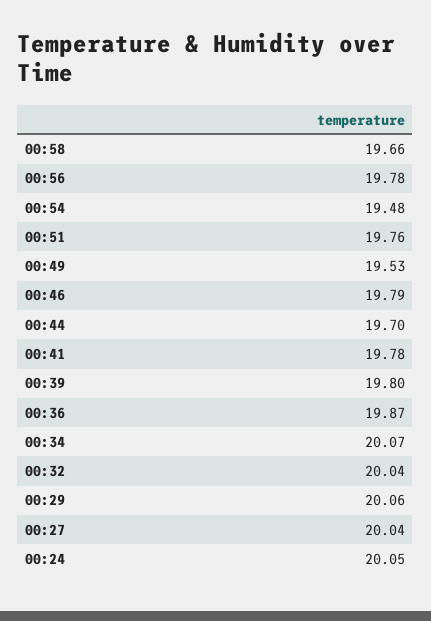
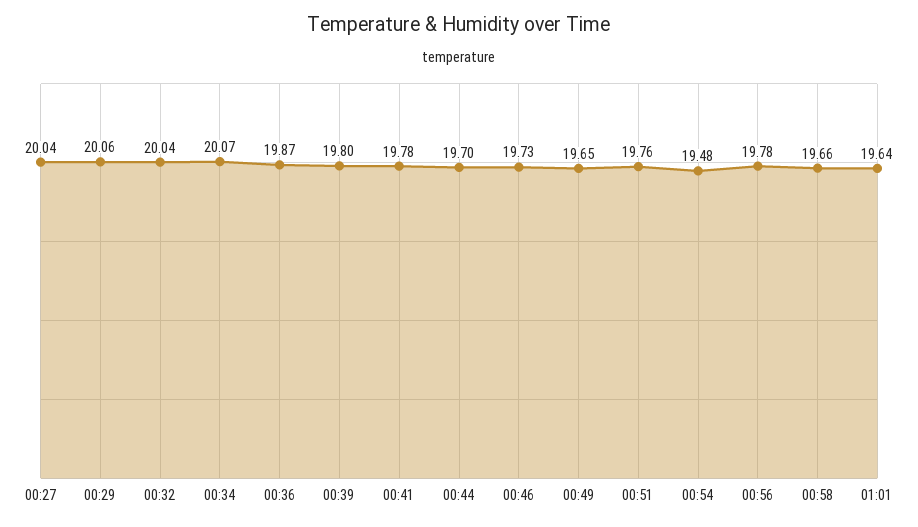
00:49: 19.53 -> 19.65
00:46: 19.79 -> 19.73
00:24: 20.05 -> none
01:01: none -> 19.64

